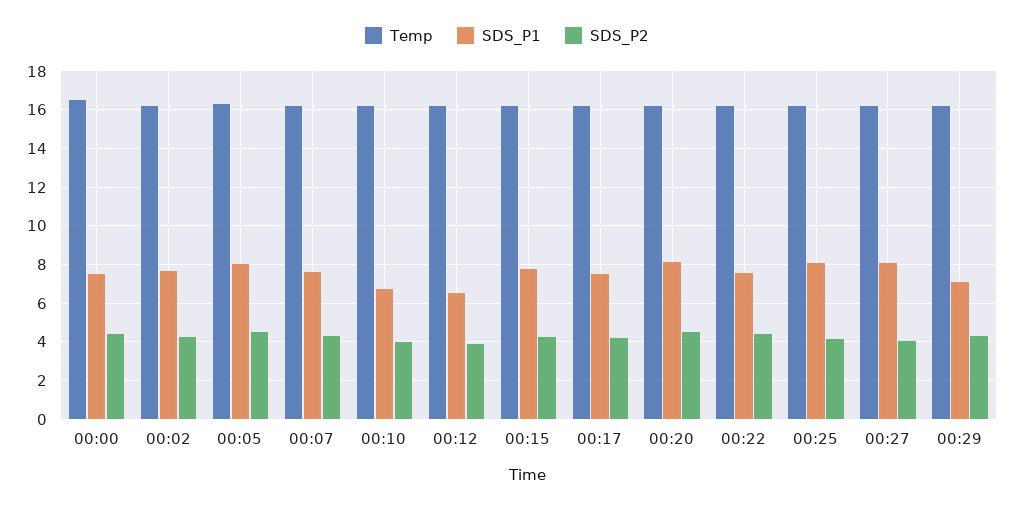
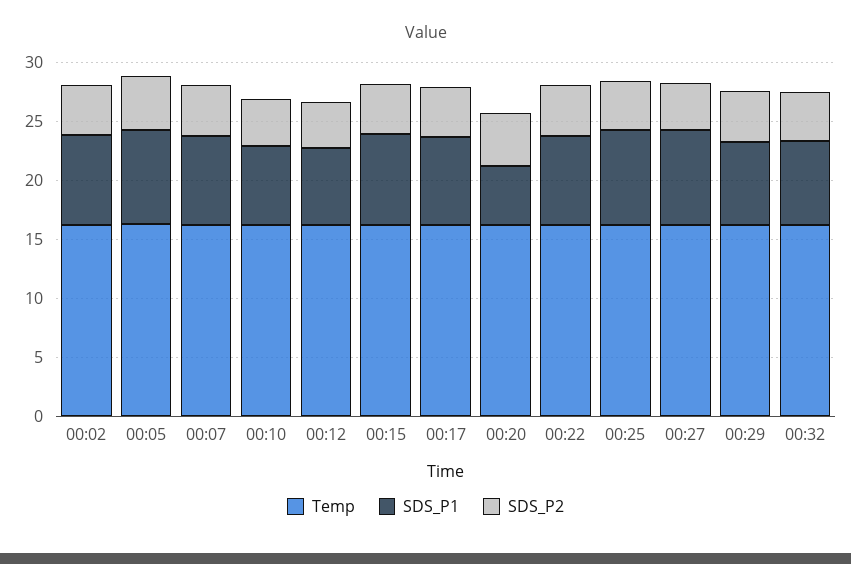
Temp, 00:00: 16.5 -> none
SDS_P1, 00:00: 7.5 -> none
SDS_P2, 00:00: 4.5 -> none
SDS_P1, 00:20: 8 -> 5
Temp, 00:32: none -> 16
SDS_P1, 00:32: none -> 7
SDS_P2, 00:32: none -> 4

